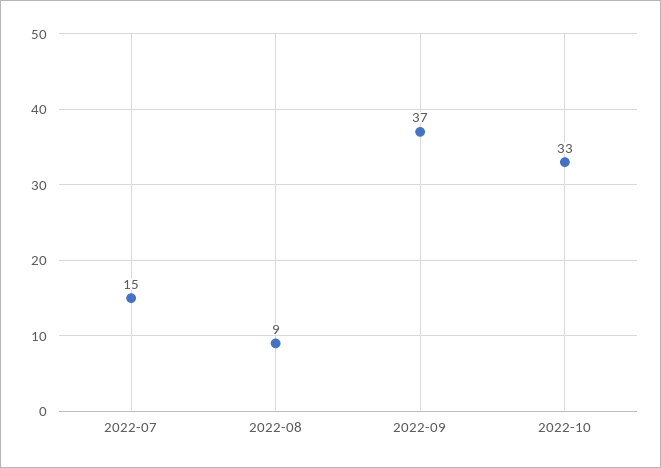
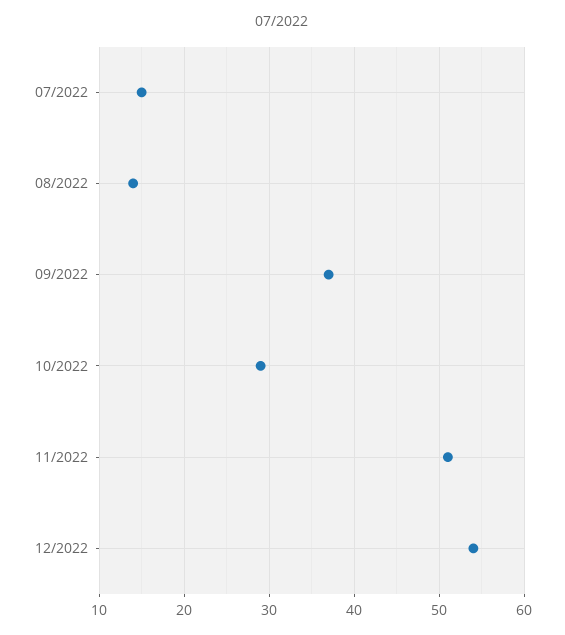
2022-08: 9 -> 14
2022-10: 33 -> 29
11/2022: none -> 51
12/2022: none -> 54

